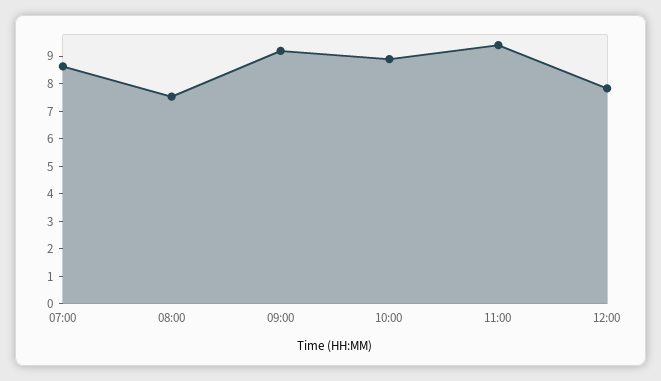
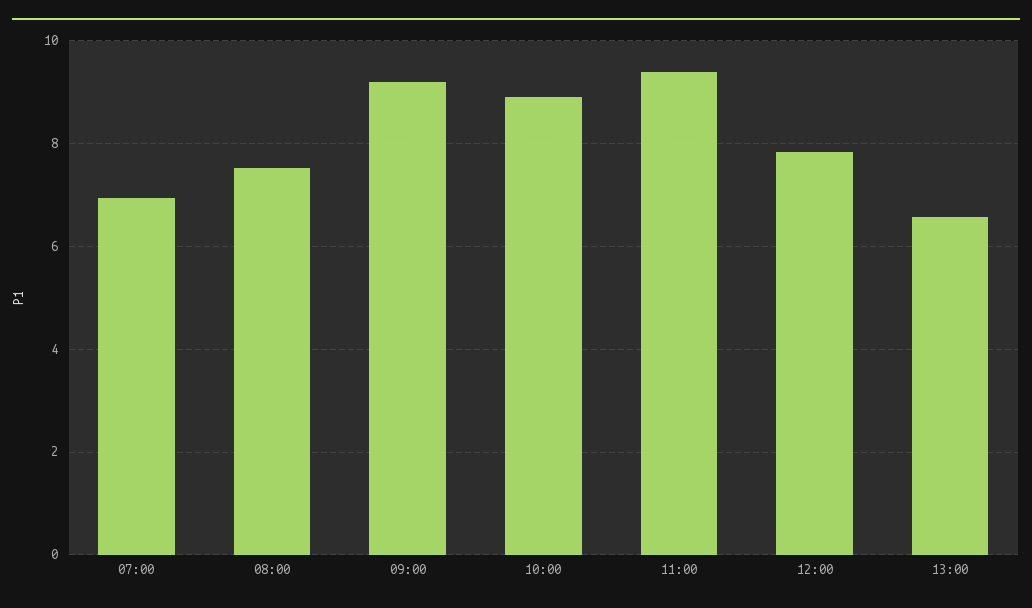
07:00: 8.5 -> 7
13:00: none -> 6.6

